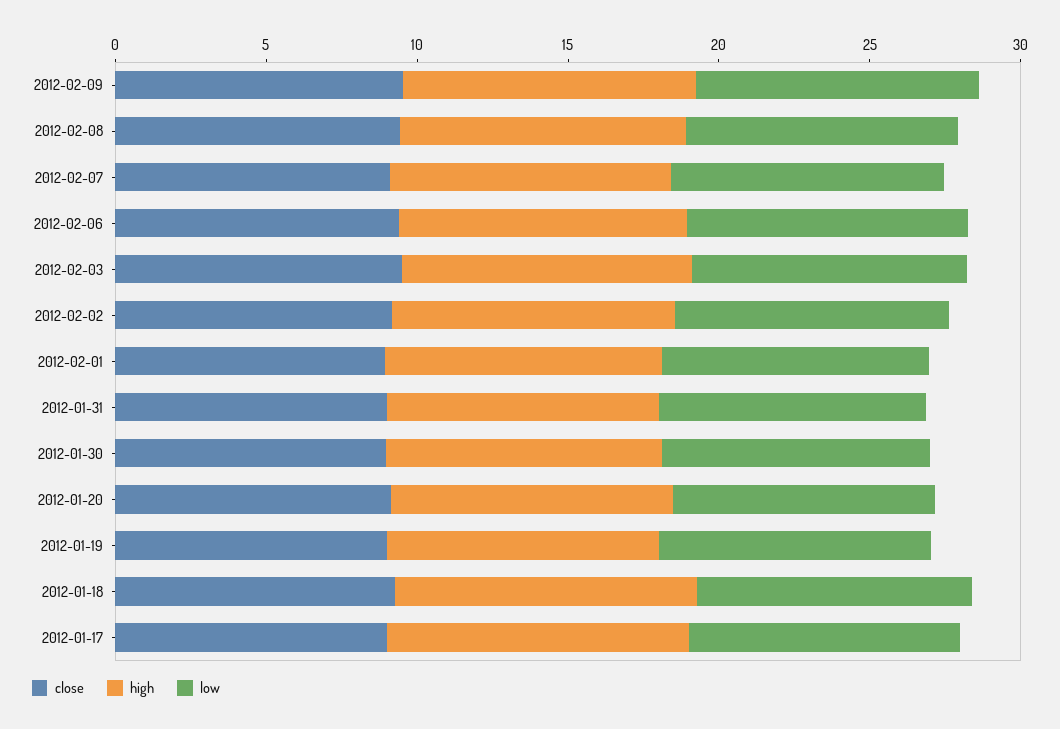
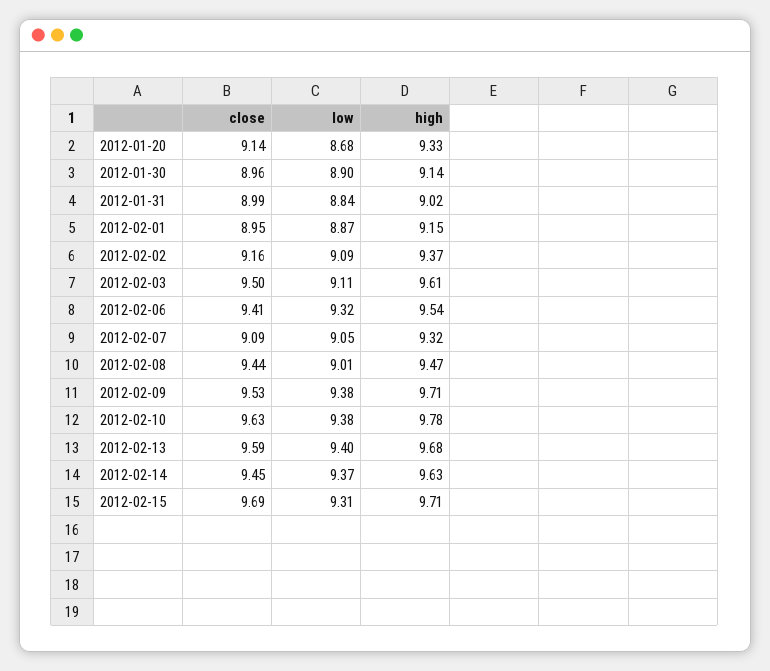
close, 2012-01-19: 9 -> none
high, 2012-01-19: 9 -> none
low, 2012-01-19: 9 -> none
close, 2012-01-18: 9 -> none
high, 2012-01-18: 10 -> none
low, 2012-01-18: 9 -> none
close, 2012-01-17: 9 -> none
high, 2012-01-17: 10 -> none
low, 2012-01-17: 9 -> none
close, 2012-02-10: none -> 9.63
low, 2012-02-10: none -> 9.38
high, 2012-02-10: none -> 9.78
close, 2012-02-13: none -> 9.59
low, 2012-02-13: none -> 9.4
high, 2012-02-13: none -> 9.68
close, 2012-02-14: none -> 9.45
low, 2012-02-14: none -> 9.37
high, 2012-02-14: none -> 9.63
close, 2012-02-15: none -> 9.69
low, 2012-02-15: none -> 9.31
high, 2012-02-15: none -> 9.71

